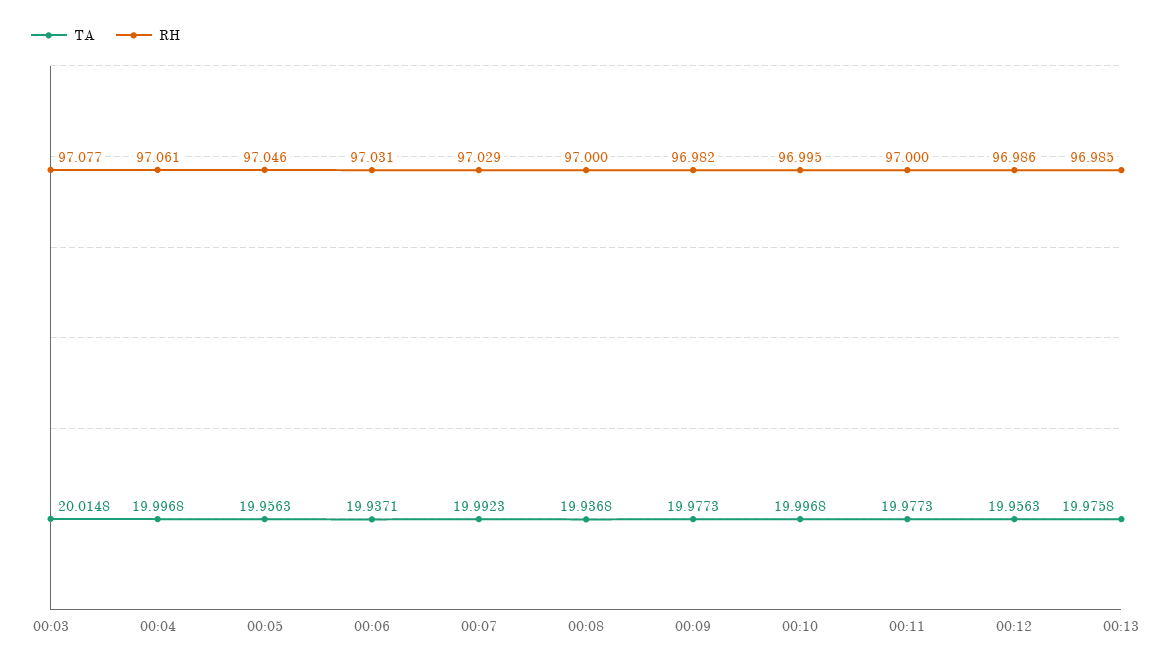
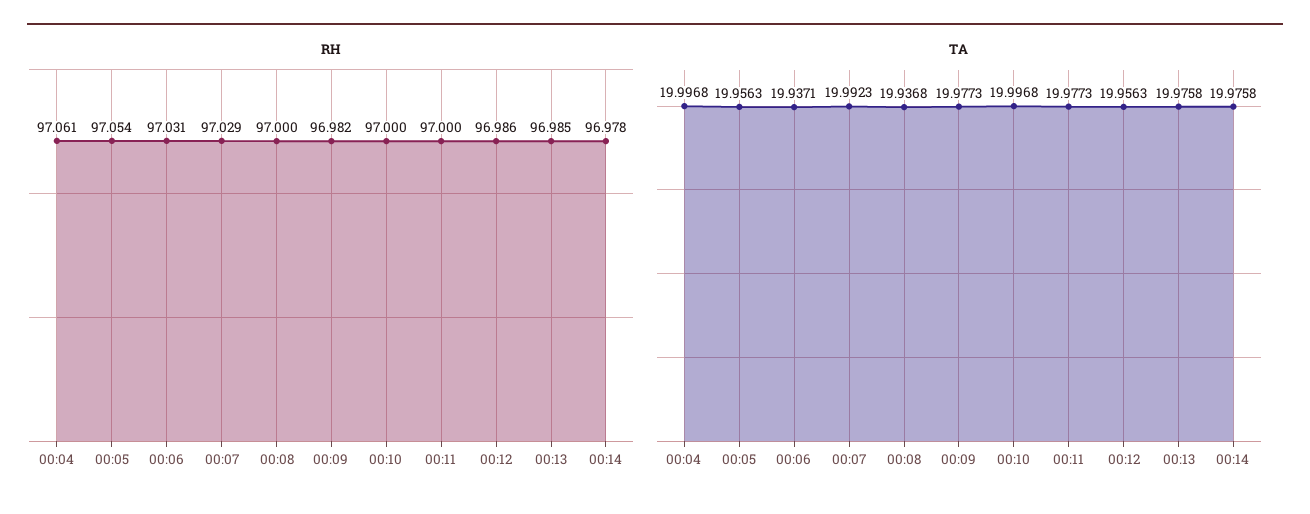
TA, 00:03: 20.0148 -> none
RH, 00:03: 97.077 -> none
RH, 00:05: 97.046 -> 97.054
RH, 00:10: 96.995 -> 97
RH, 00:14: none -> 96.978
TA, 00:14: none -> 19.9758

